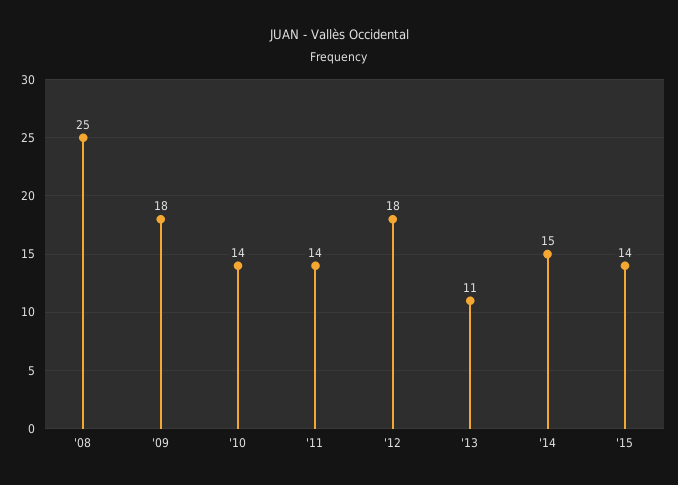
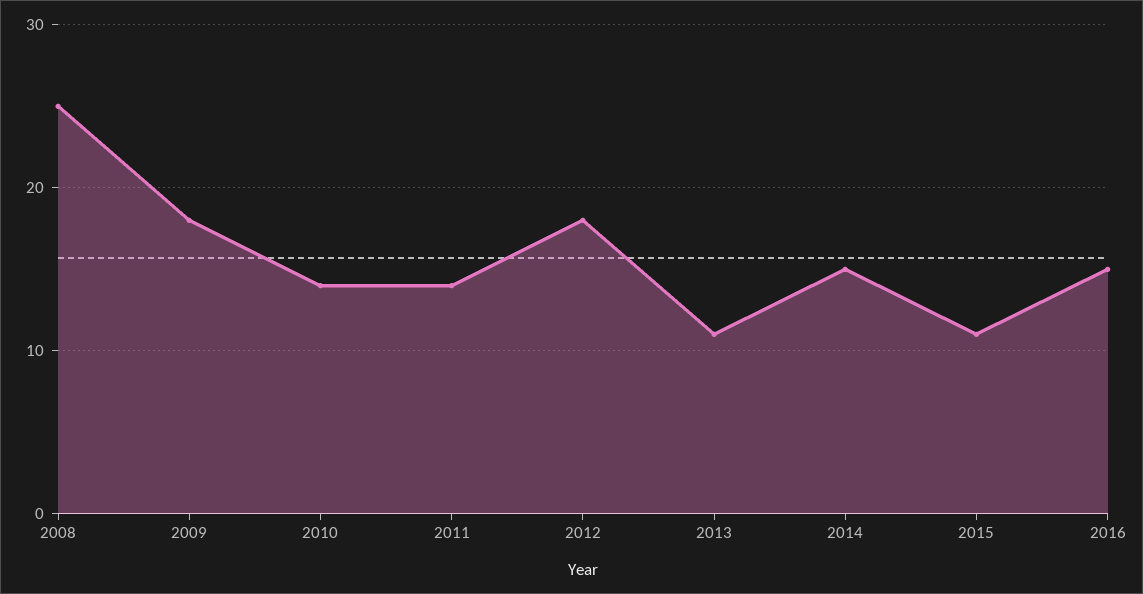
'15: 14 -> 11
2016: none -> 15

